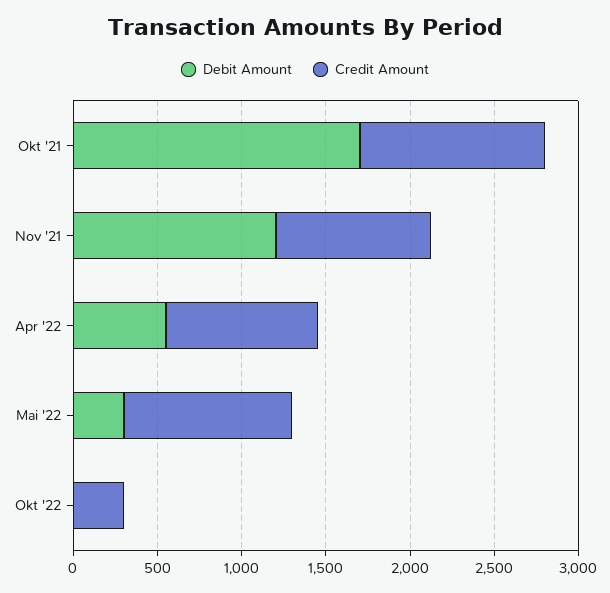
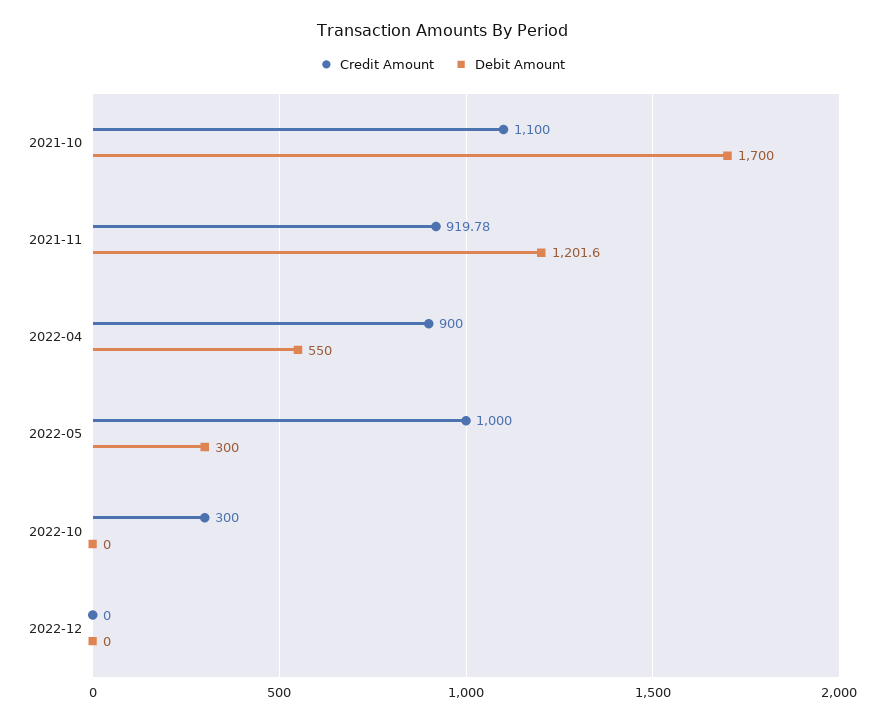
Credit Amount, 2022-12: none -> 0
Debit Amount, 2022-12: none -> 0

